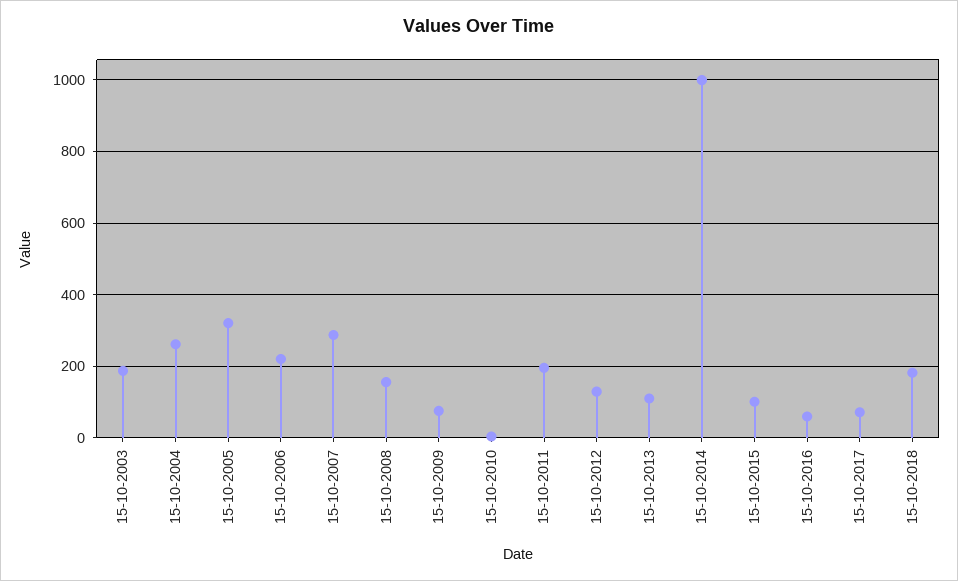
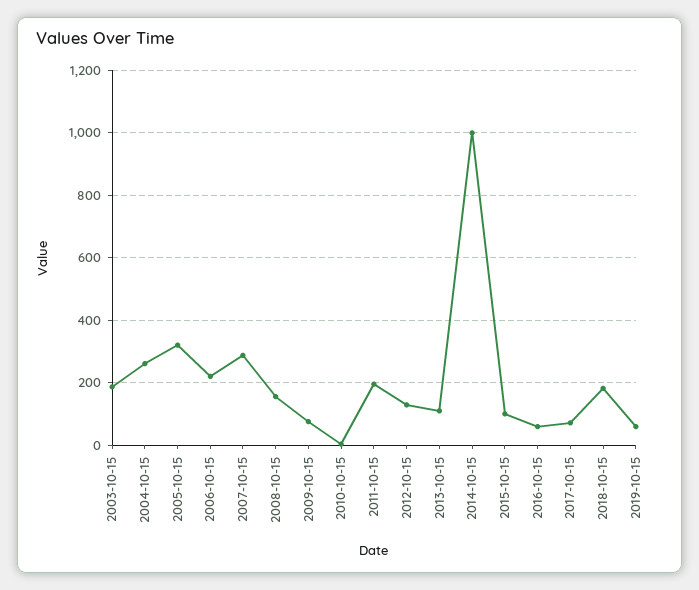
2019-10-15: none -> 60

